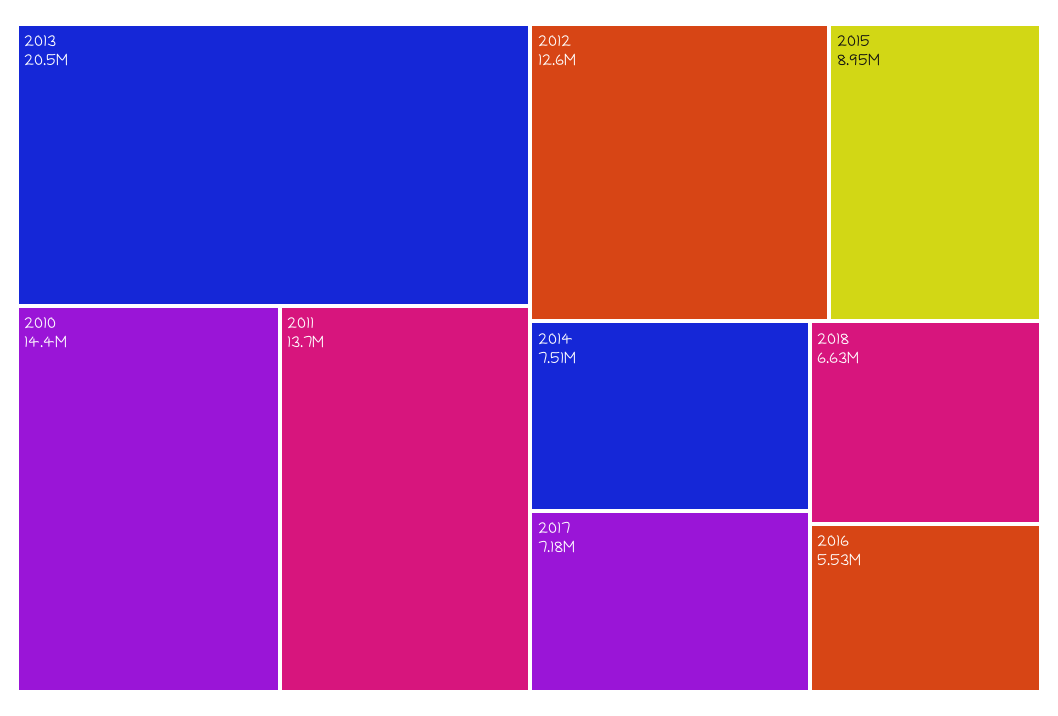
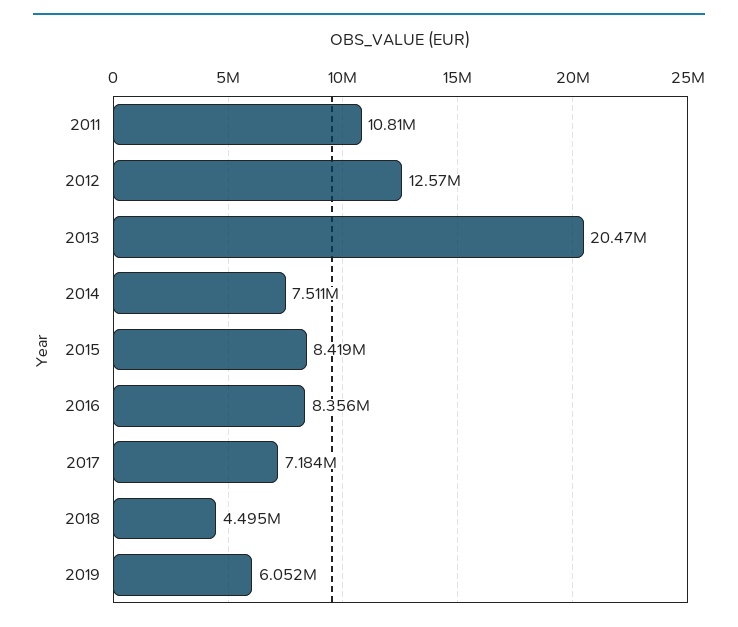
2010: 14400000 -> none
2011: 13700000 -> 10810000
2015: 8950000 -> 8419000
2018: 6630000 -> 4495000
2016: 5530000 -> 8356000
2019: none -> 6052000

